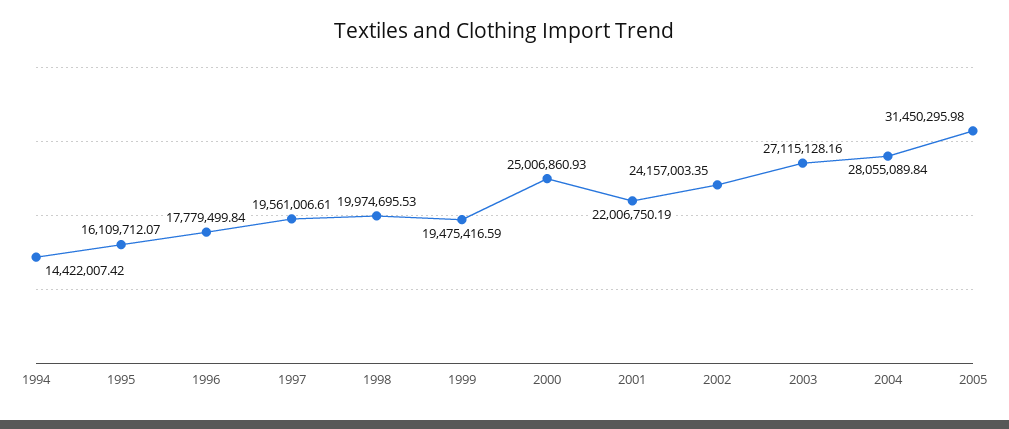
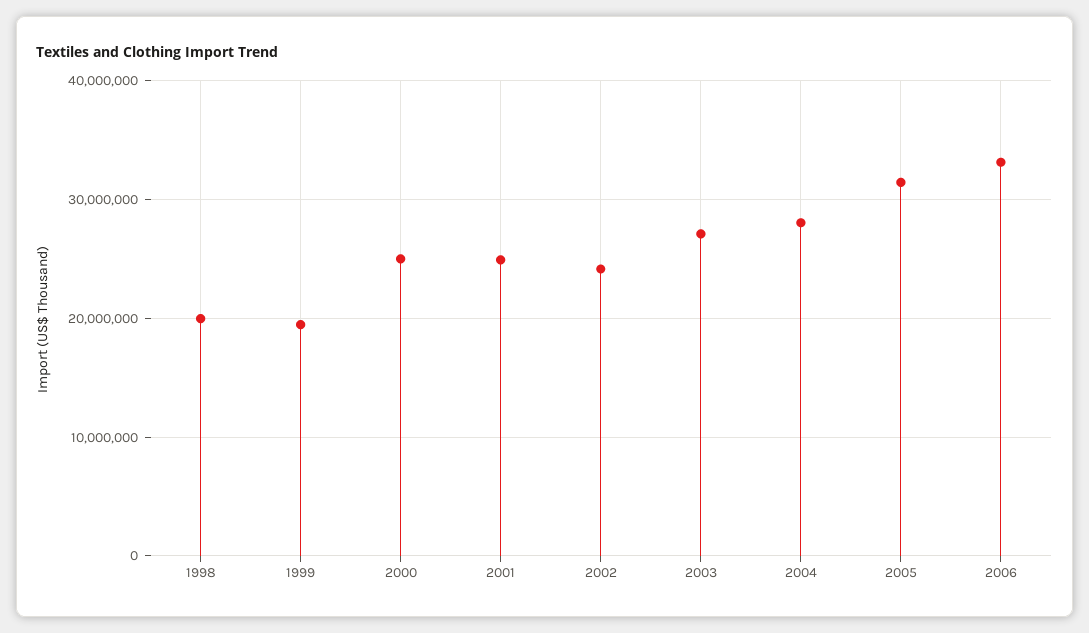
1994: 14422007.42 -> none
1995: 16109712.07 -> none
1996: 17779499.84 -> none
1997: 19561006.61 -> none
2001: 22006750.19 -> 25000000
2006: none -> 33000000

